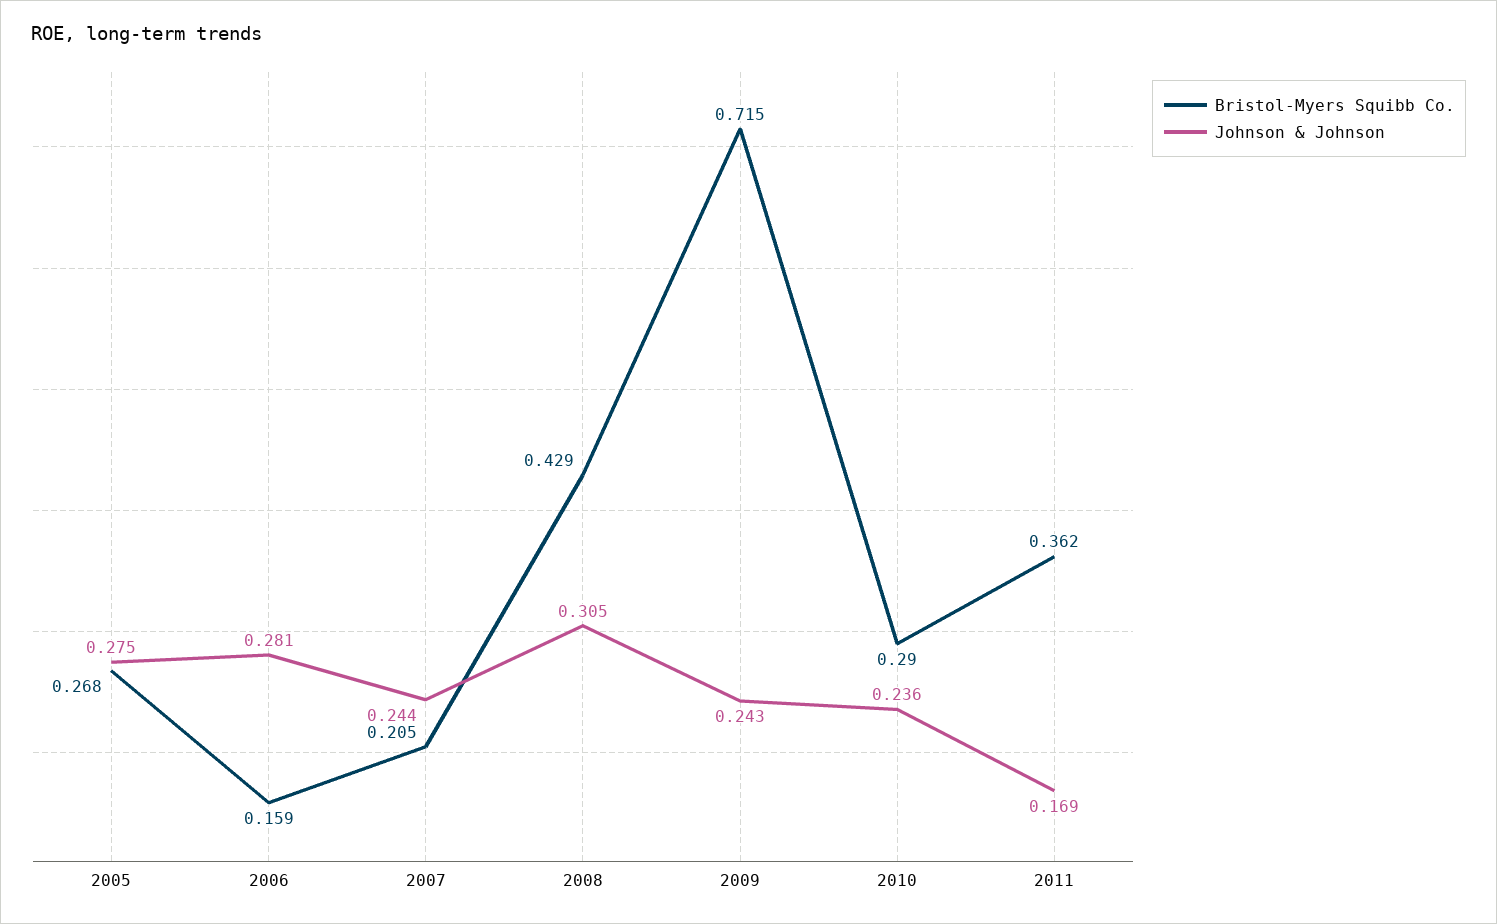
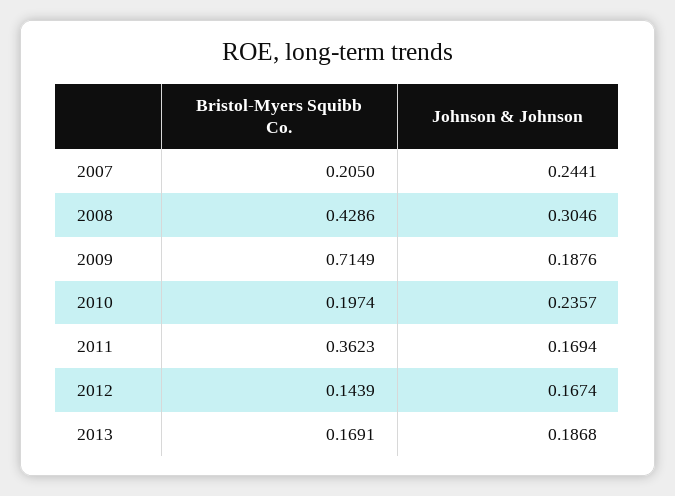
Bristol-Myers Squibb Co., 2005: 0.268 -> none
Johnson & Johnson, 2005: 0.275 -> none
Bristol-Myers Squibb Co., 2006: 0.159 -> none
Johnson & Johnson, 2006: 0.281 -> none
Johnson & Johnson, 2009: 0.243 -> 0.1876
Bristol-Myers Squibb Co., 2010: 0.29 -> 0.1974
Bristol-Myers Squibb Co., 2012: none -> 0.1439
Johnson & Johnson, 2012: none -> 0.1674
Bristol-Myers Squibb Co., 2013: none -> 0.1691
Johnson & Johnson, 2013: none -> 0.1868

